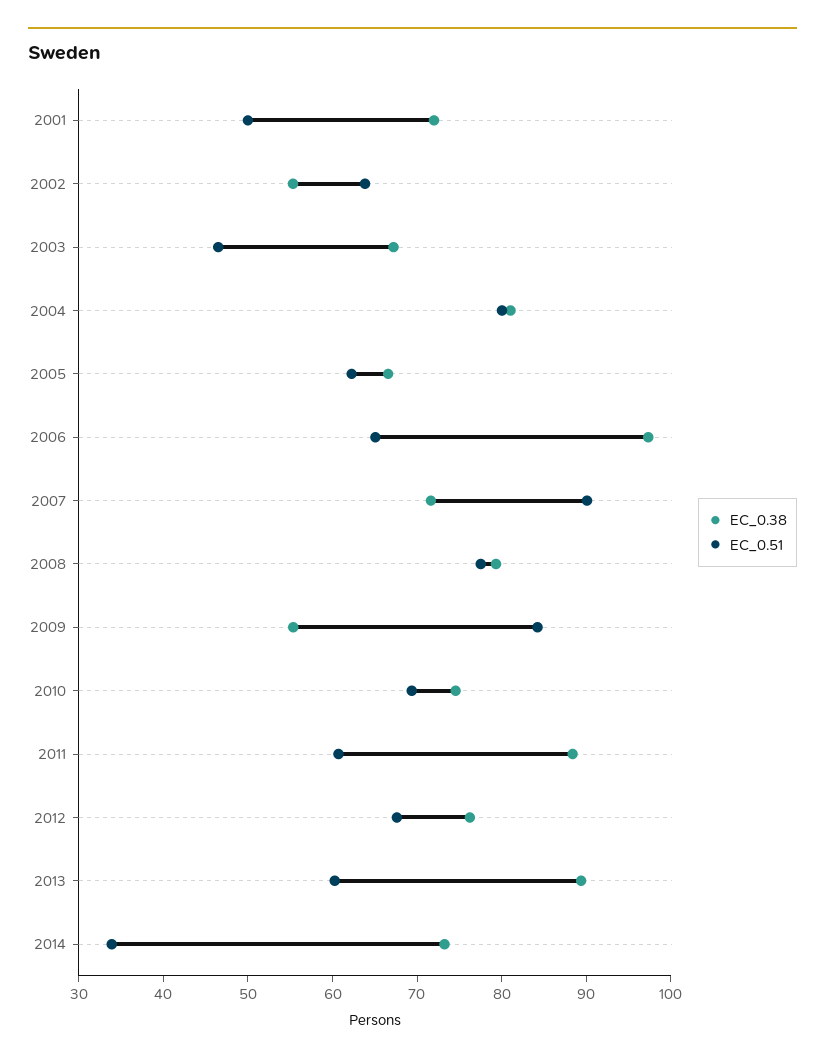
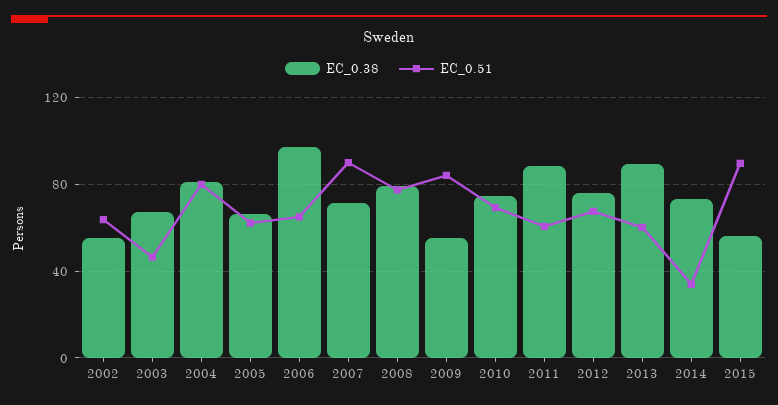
EC_0.38, 2001: 72 -> none
EC_0.51, 2001: 50 -> none
EC_0.38, 2015: none -> 55
EC_0.51, 2015: none -> 90

